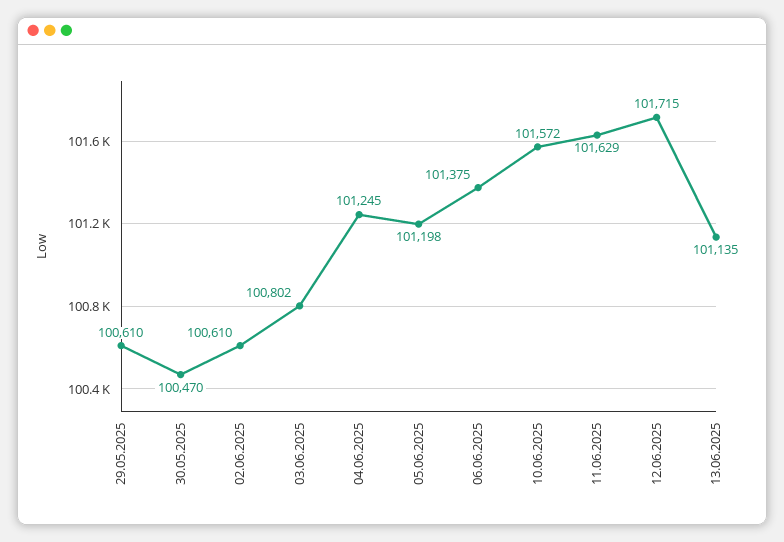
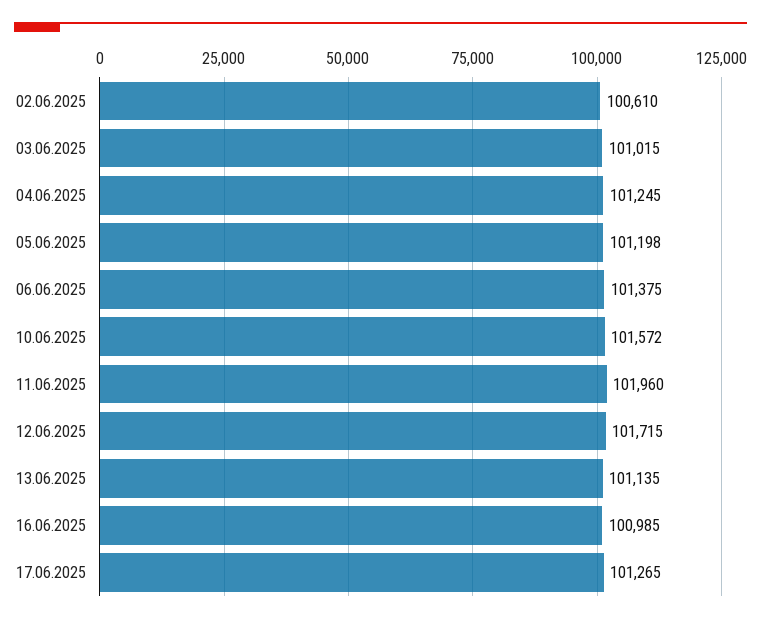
29.05.2025: 100610 -> none
30.05.2025: 100470 -> none
03.06.2025: 100802 -> 101015
11.06.2025: 101629 -> 101960
16.06.2025: none -> 100985
17.06.2025: none -> 101265

